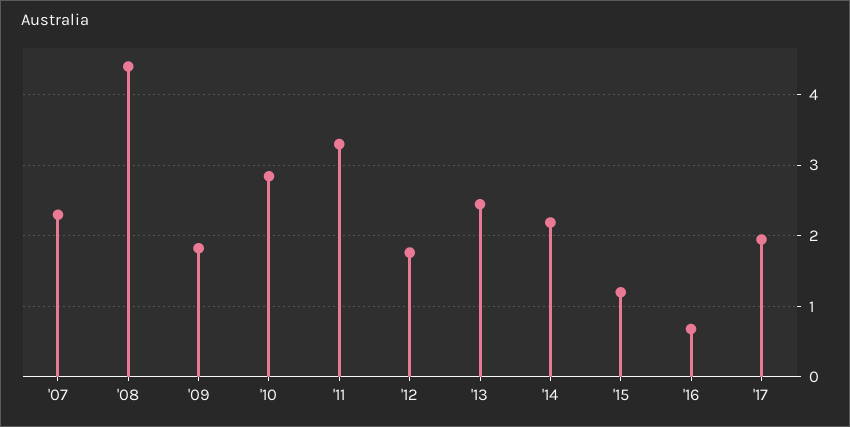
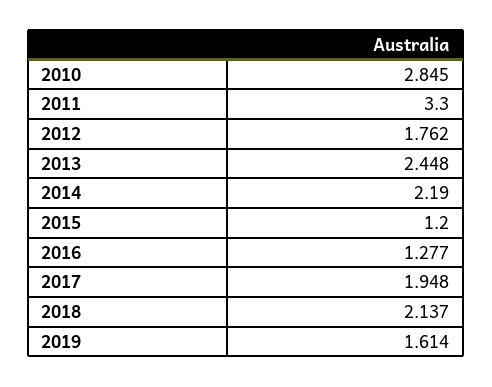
'07: 2.3 -> none
'08: 4.4 -> none
'09: 1.8 -> none
'16: 0.7 -> 1.277
2018: none -> 2.137
2019: none -> 1.614

